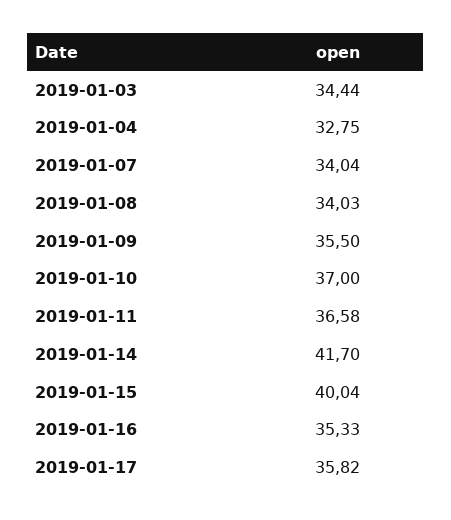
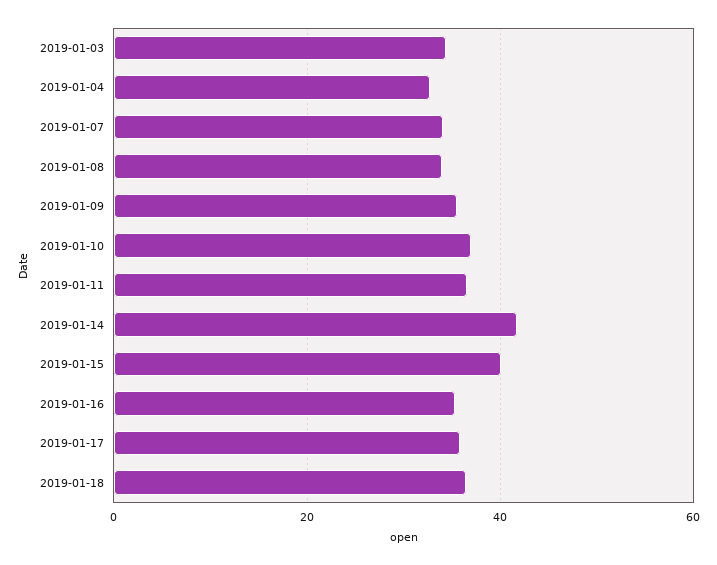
2019-01-18: none -> 36

